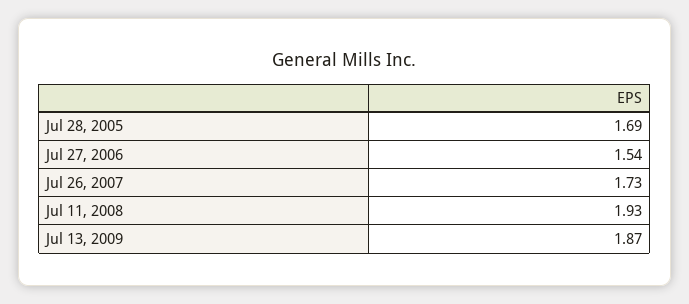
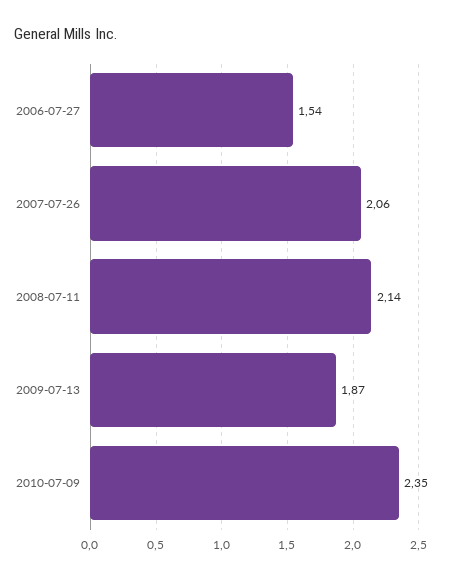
Jul 28, 2005: 1.69 -> none
Jul 26, 2007: 1.73 -> 2.06
Jul 11, 2008: 1.93 -> 2.14
2010-07-09: none -> 2.35

